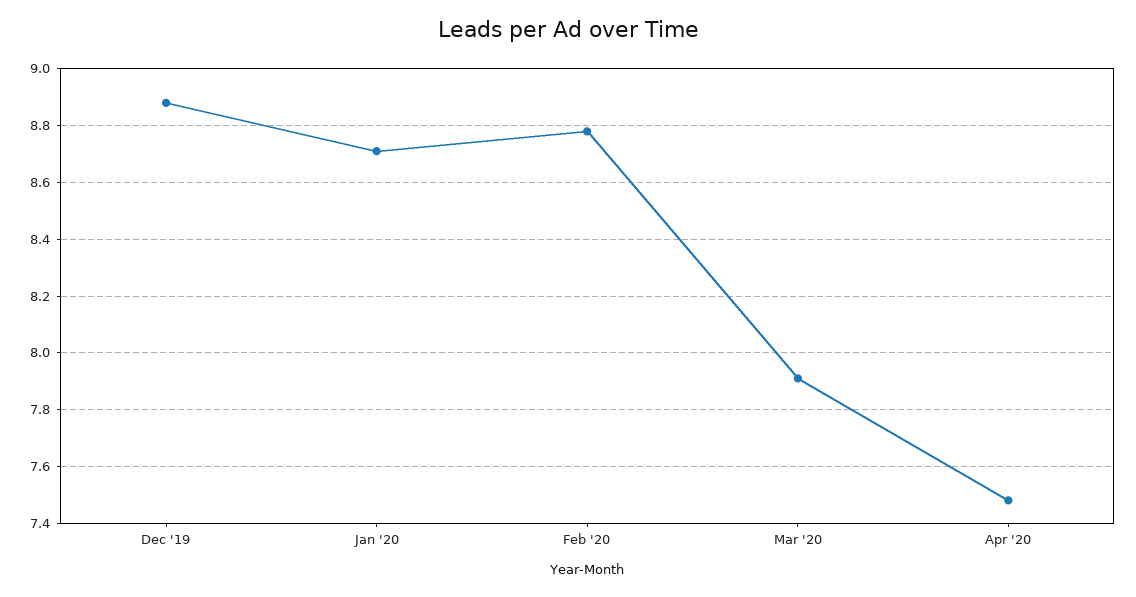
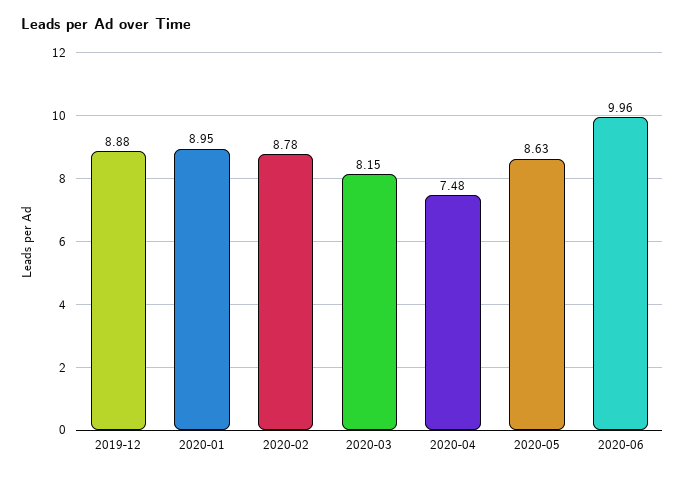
Jan '20: 8.7 -> 8.95
Mar '20: 7.9 -> 8.15
2020-05: none -> 8.63
2020-06: none -> 9.96

